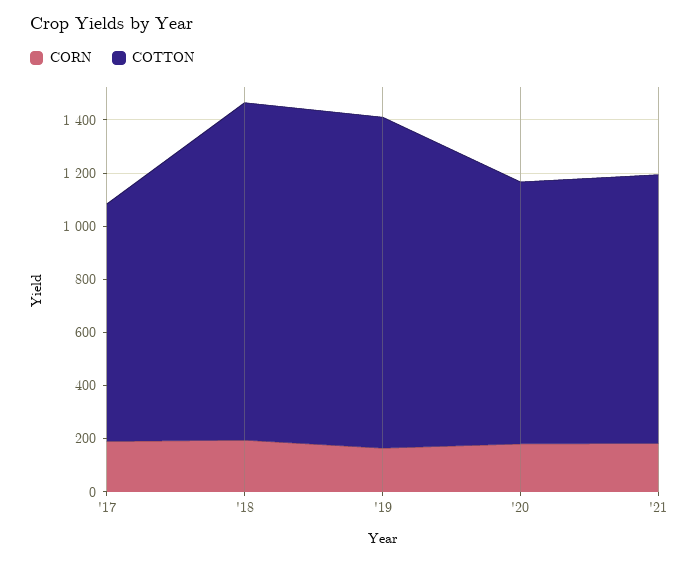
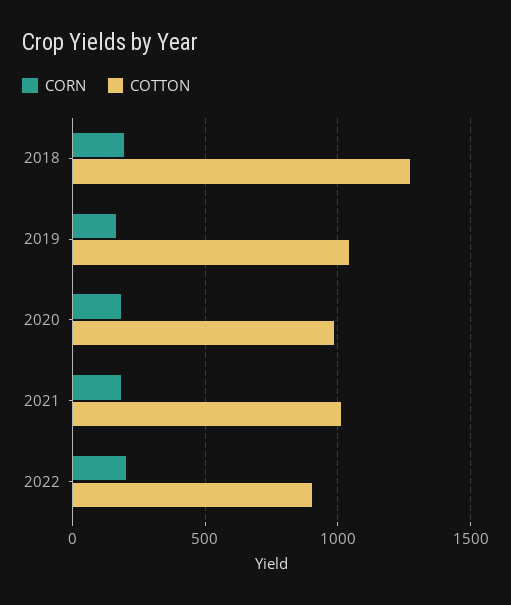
CORN, '17: 200 -> none
COTTON, '17: 900 -> none
COTTON, '19: 1250 -> 1050
CORN, 2022: none -> 200
COTTON, 2022: none -> 900

